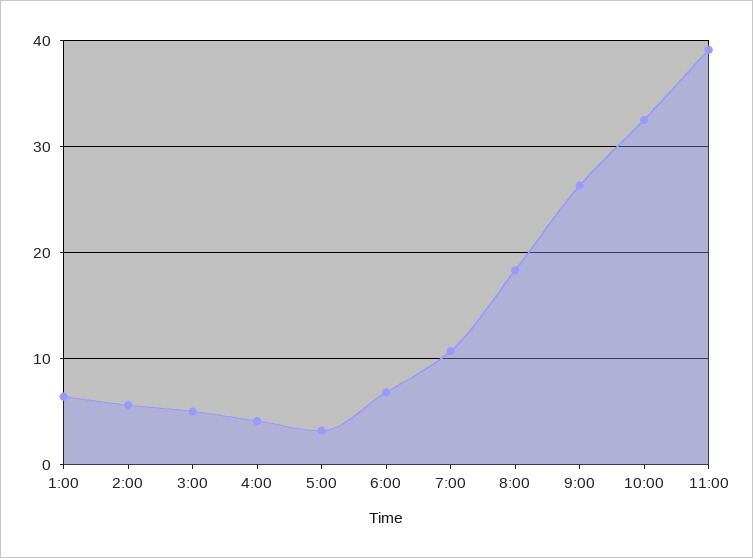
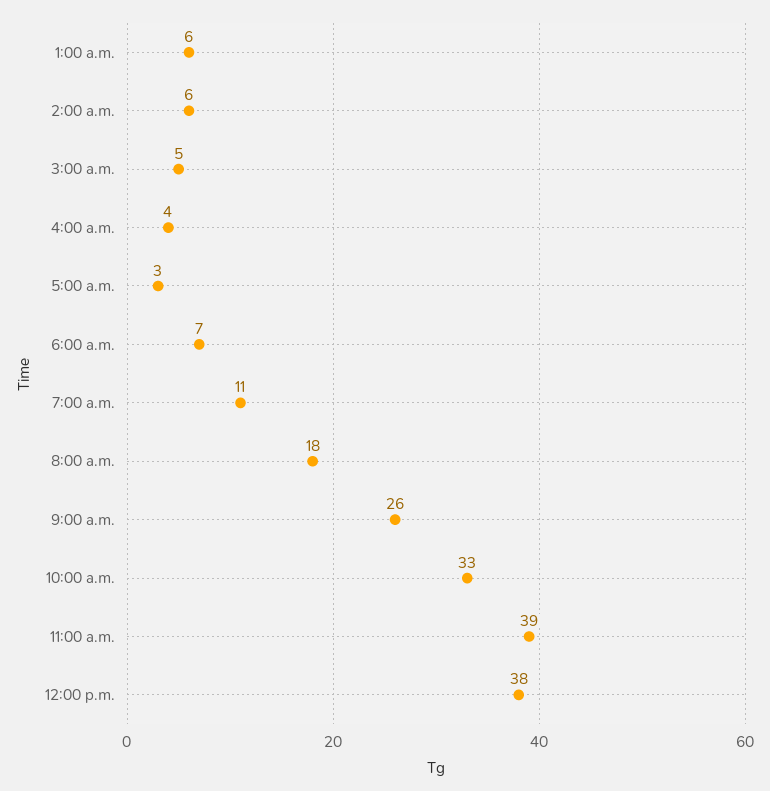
12:00 p.m.: none -> 38

